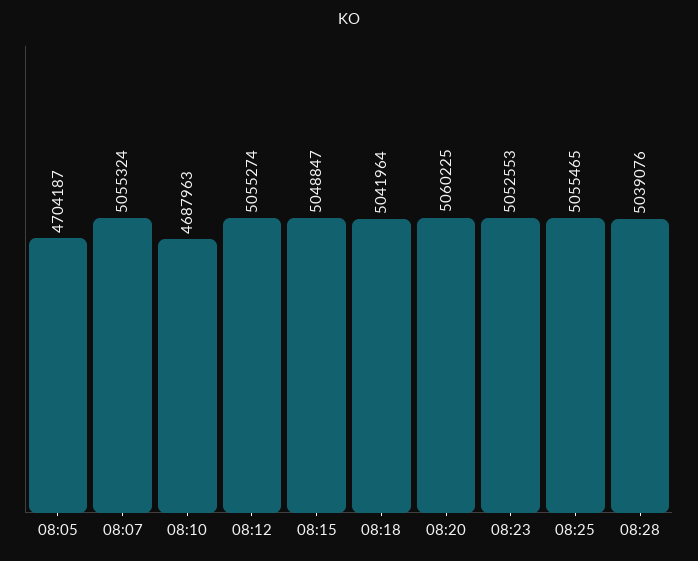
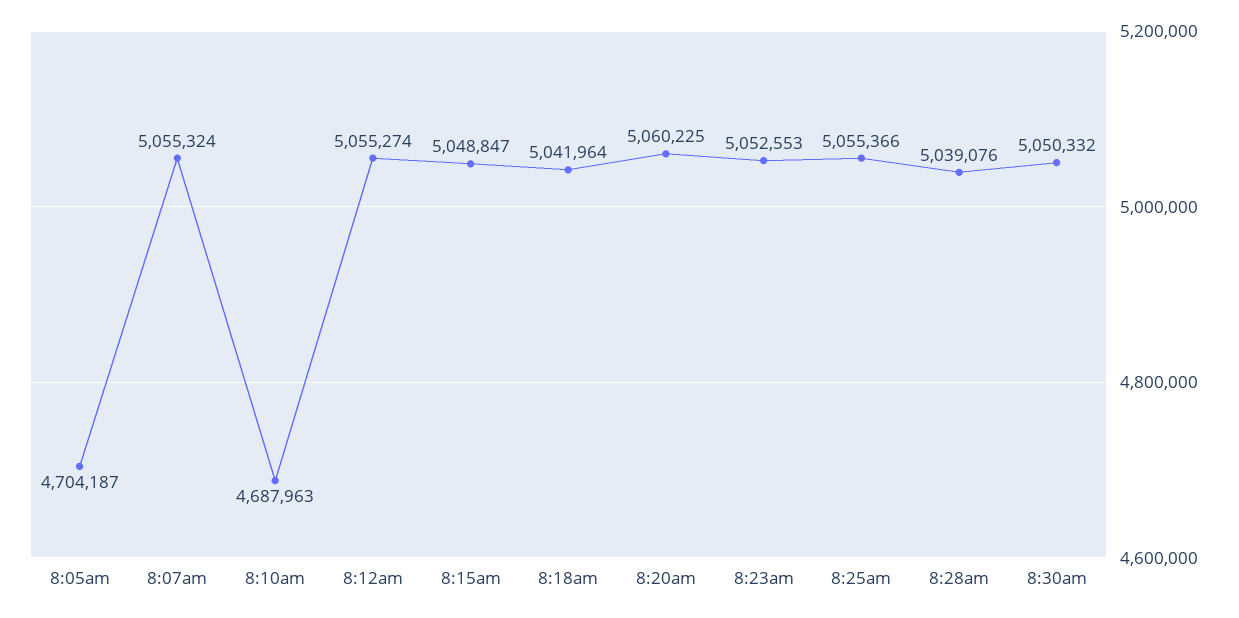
08:25: 5055465 -> 5055366
8:30am: none -> 5050332

